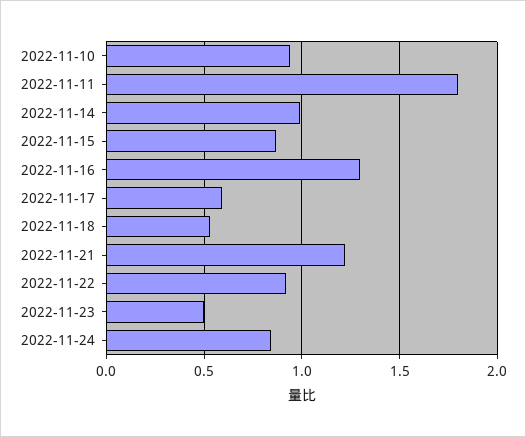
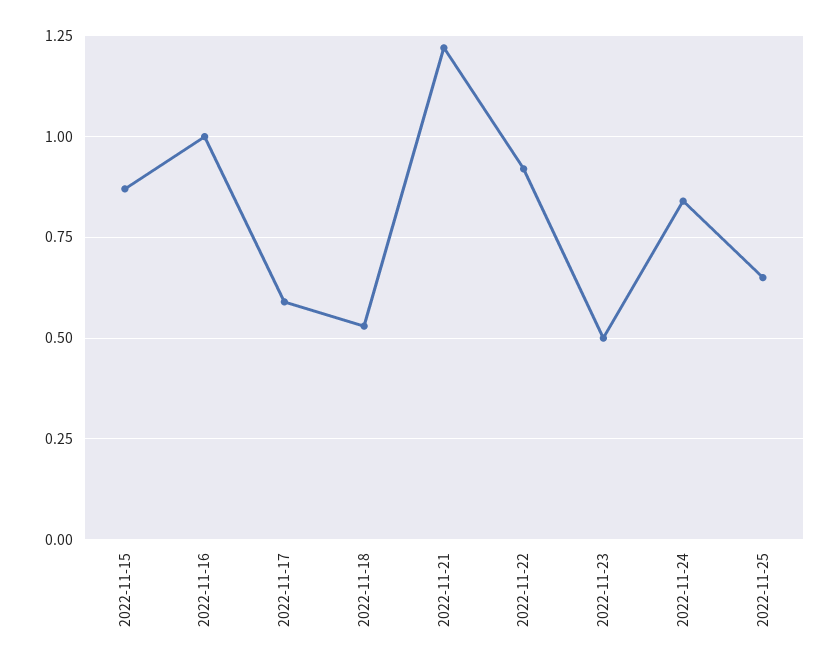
2022-11-10: 0.95 -> none
2022-11-11: 1.8 -> none
2022-11-14: 1 -> none
2022-11-16: 1.3 -> 1
2022-11-25: none -> 0.65

